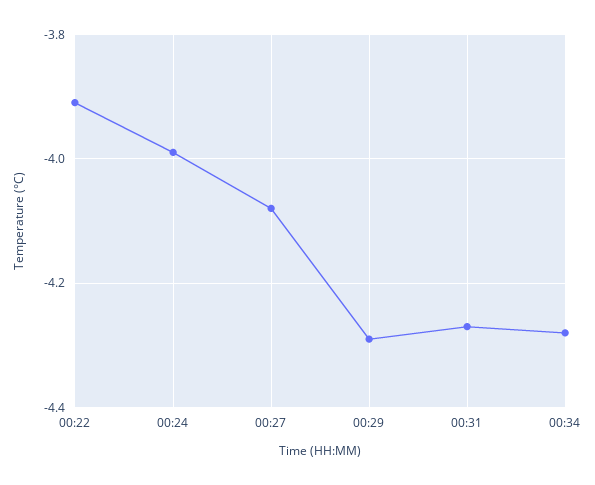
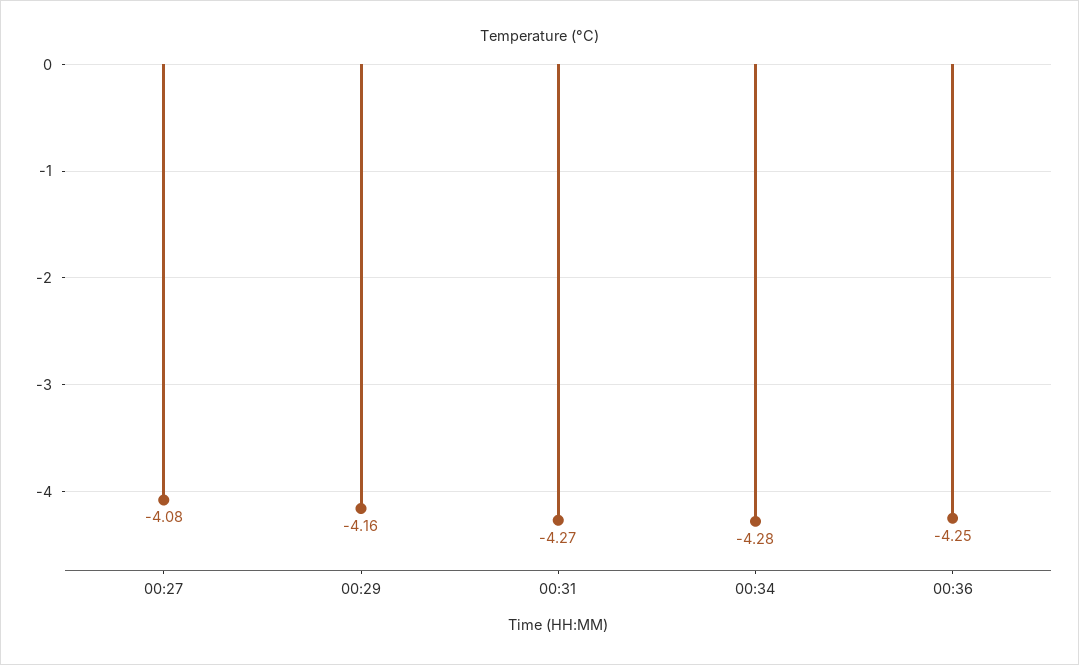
00:22: -3.9 -> none
00:24: -4 -> none
00:29: -4.3 -> -4.16
00:36: none -> -4.25

